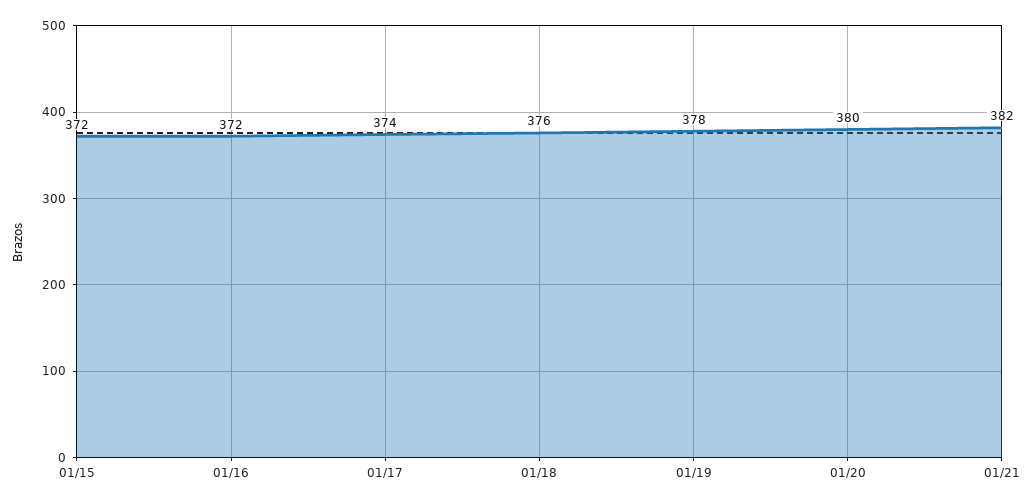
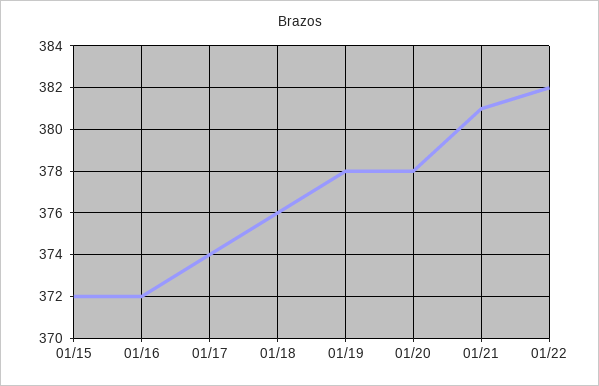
01/20: 380 -> 378
01/21: 382 -> 381
01/22: none -> 382

